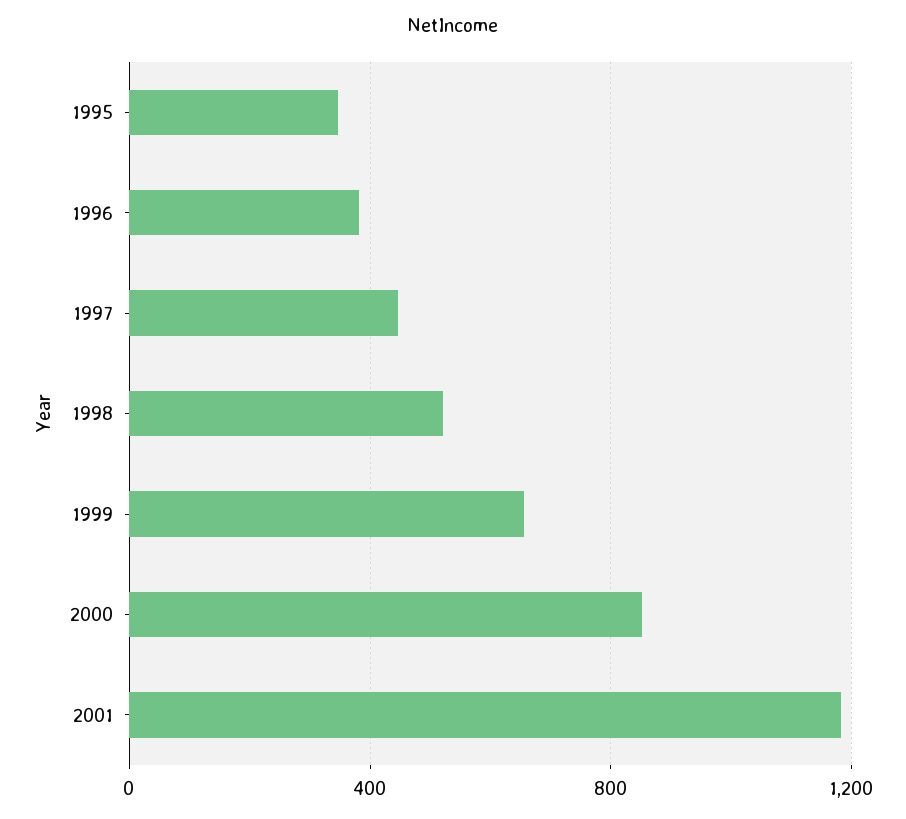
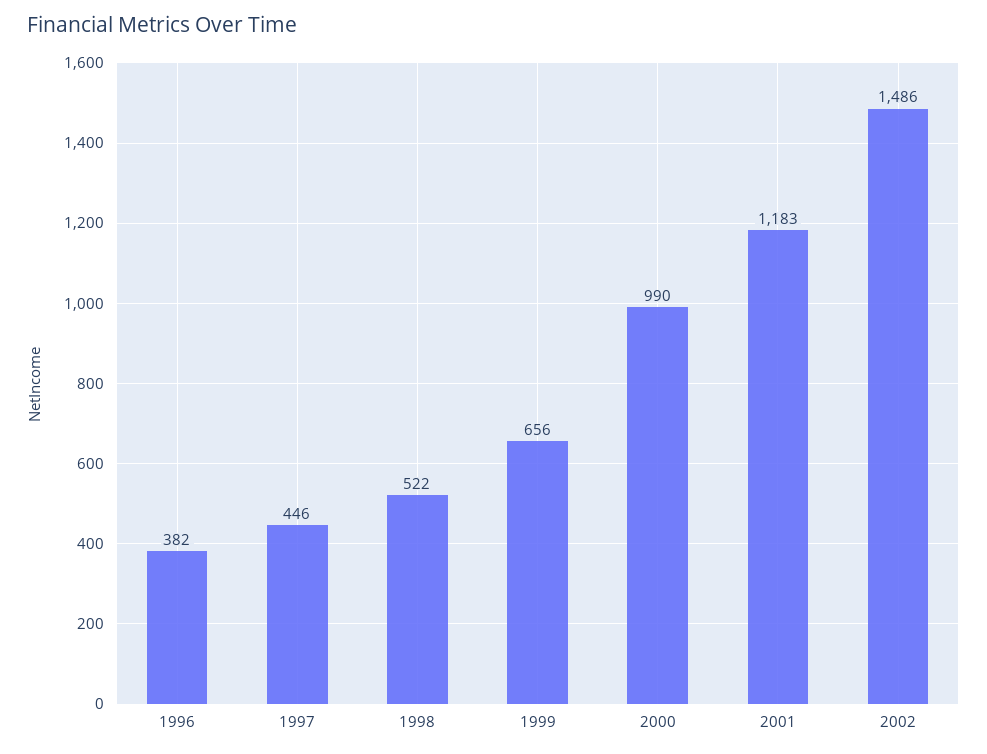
1995: 350 -> none
2000: 850 -> 990
2002: none -> 1486

